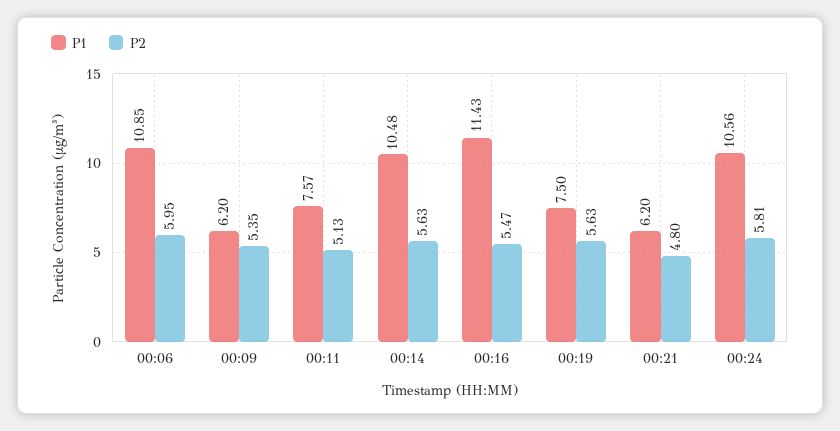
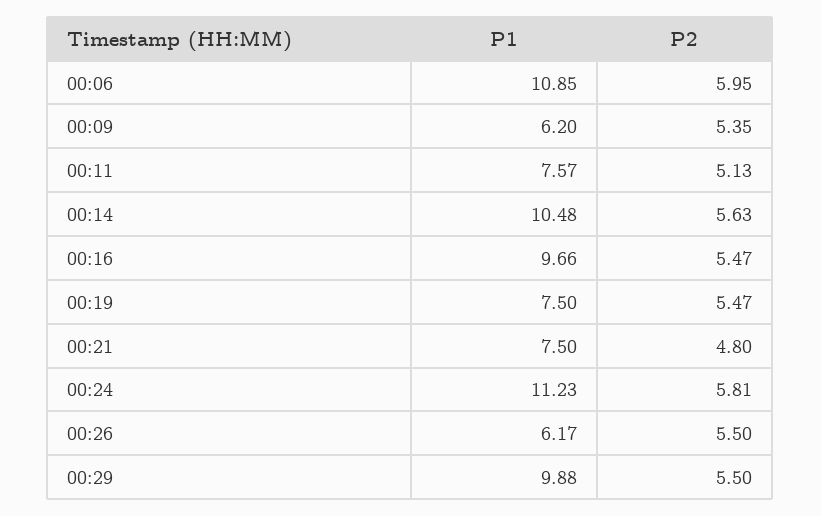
P1, 00:16: 11.43 -> 9.66
P2, 00:19: 5.63 -> 5.47
P1, 00:21: 6.2 -> 7.5
P1, 00:24: 10.56 -> 11.23
P1, 00:26: none -> 6.17
P2, 00:26: none -> 5.5
P1, 00:29: none -> 9.88
P2, 00:29: none -> 5.5

